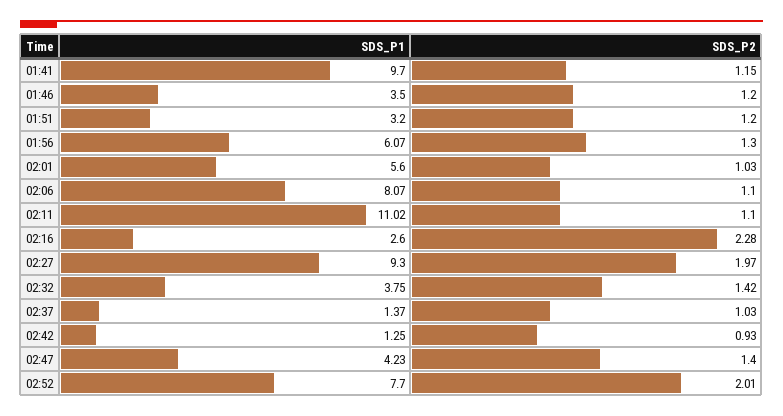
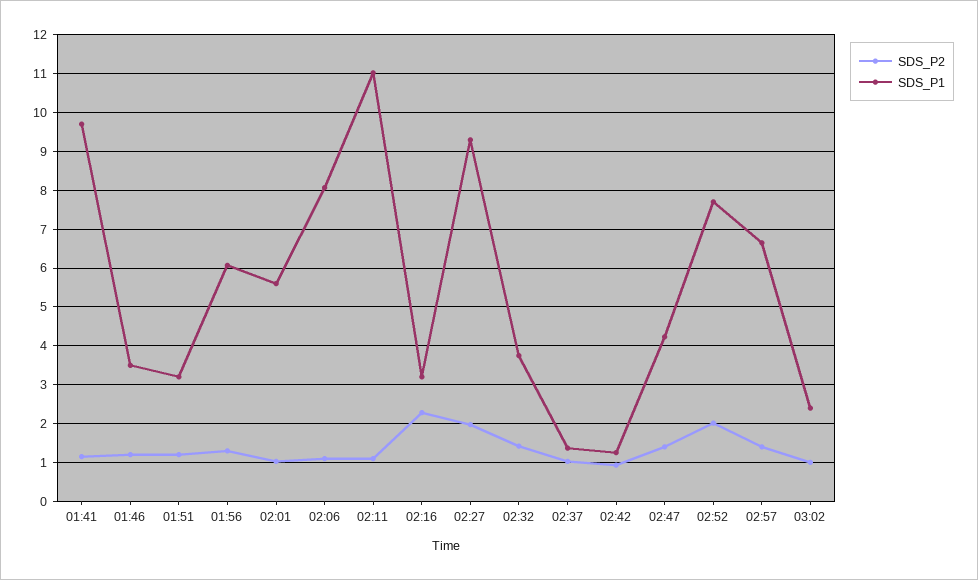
SDS_P1, 02:16: 2.6 -> 3.2
SDS_P2, 02:57: none -> 1.4
SDS_P1, 02:57: none -> 6.6
SDS_P2, 03:02: none -> 1
SDS_P1, 03:02: none -> 2.4

